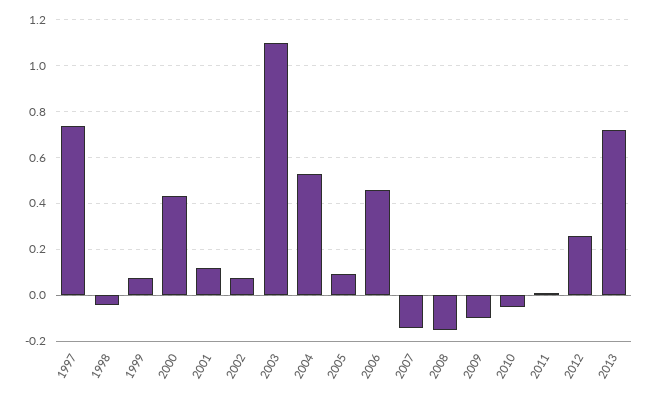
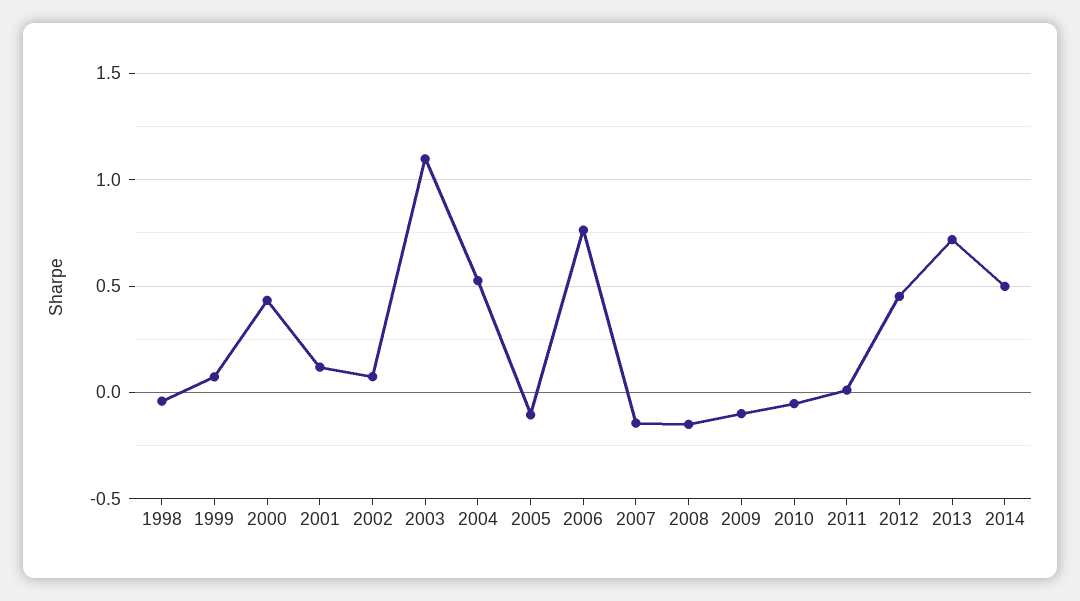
1997: 0.75 -> none
2005: 0.1 -> -0.1
2006: 0.45 -> 0.75
2012: 0.25 -> 0.45
2014: none -> 0.5

